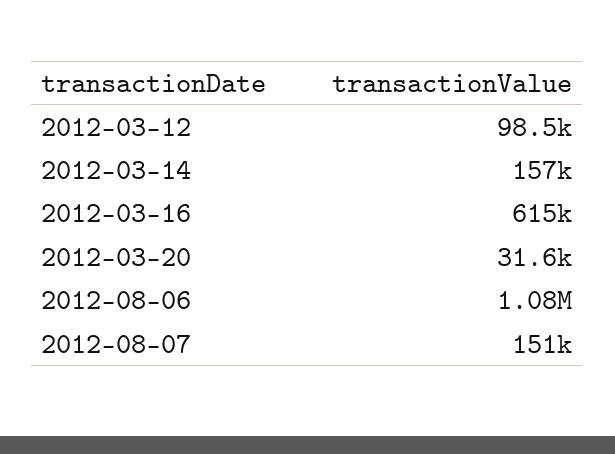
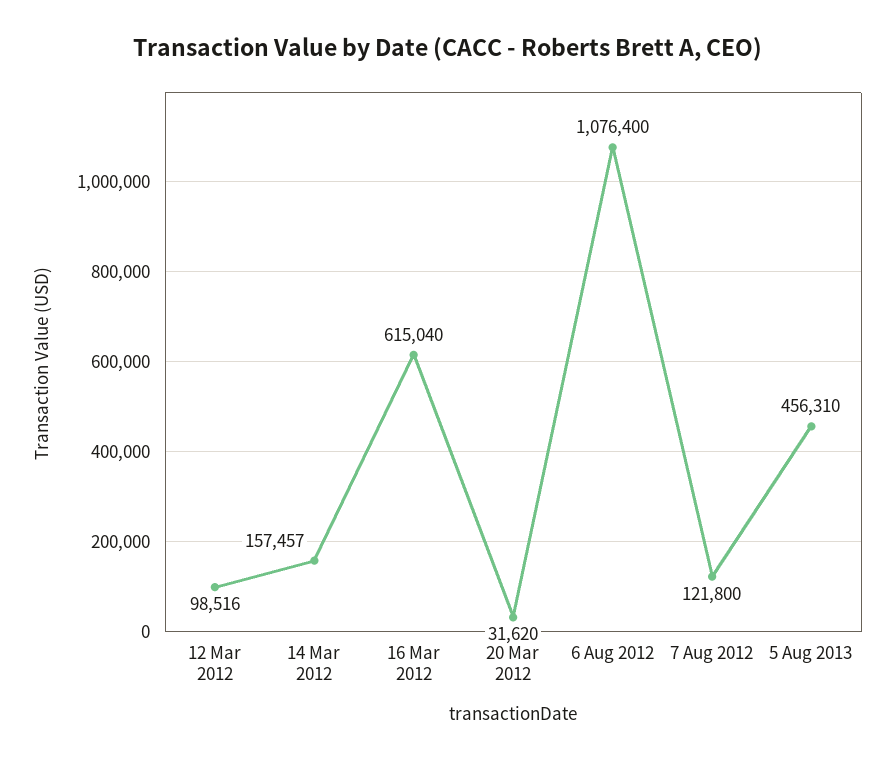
2012-08-07: 151000 -> 121800
5 Aug 2013: none -> 456310

